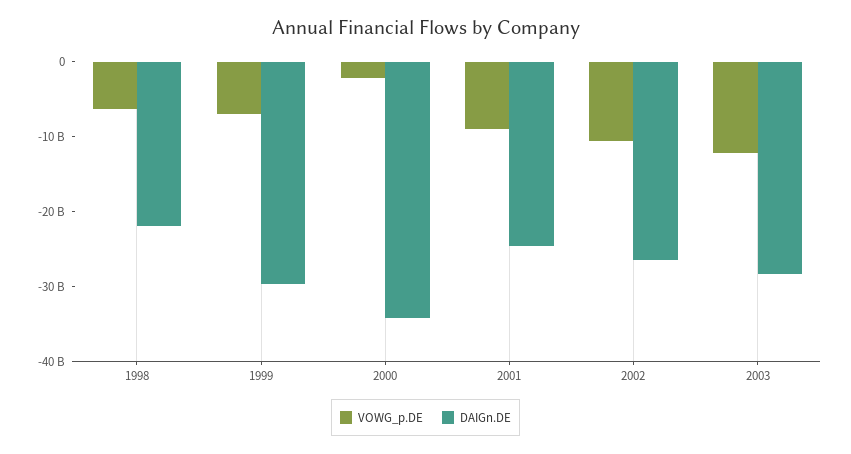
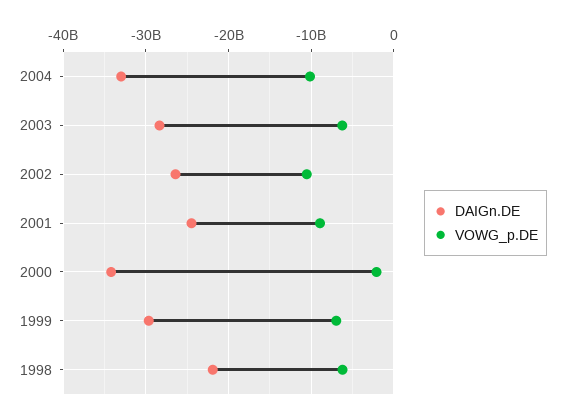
VOWG_p.DE, 2003: -12000000000 -> -6000000000
DAIGn.DE, 2004: none -> -33000000000
VOWG_p.DE, 2004: none -> -10000000000

